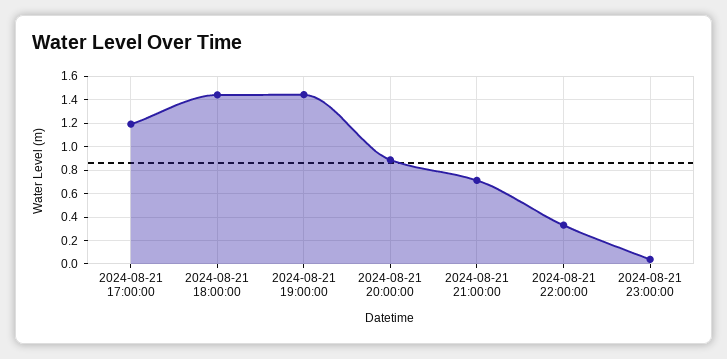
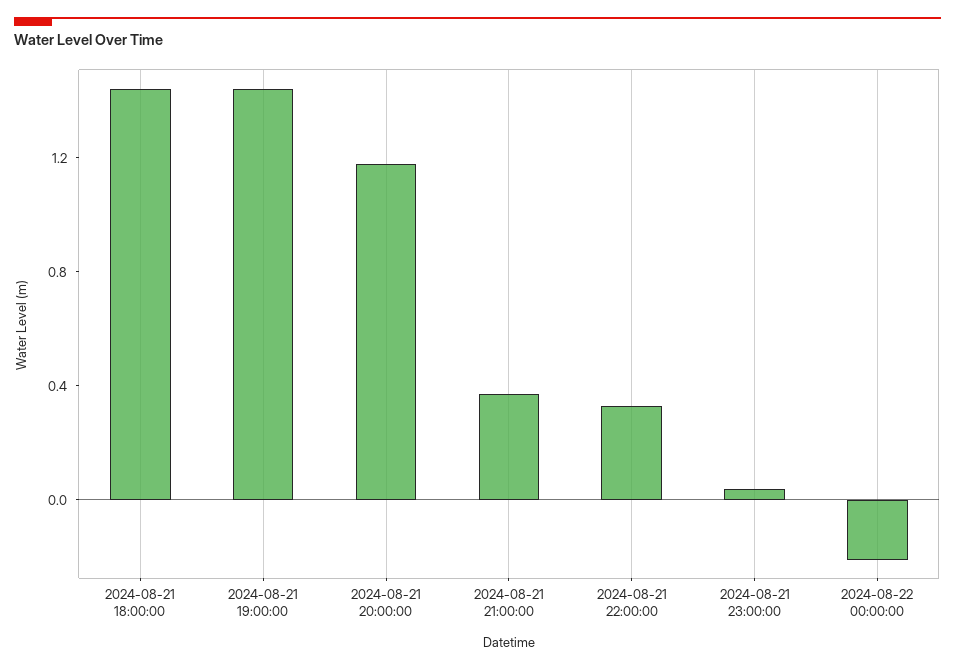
2024-08-21 17:00:00: 1.2 -> none
2024-08-21 20:00:00: 0.9 -> 1.2
2024-08-21 21:00:00: 0.7 -> 0.4
2024-08-22 00:00:00: none -> -0.2

